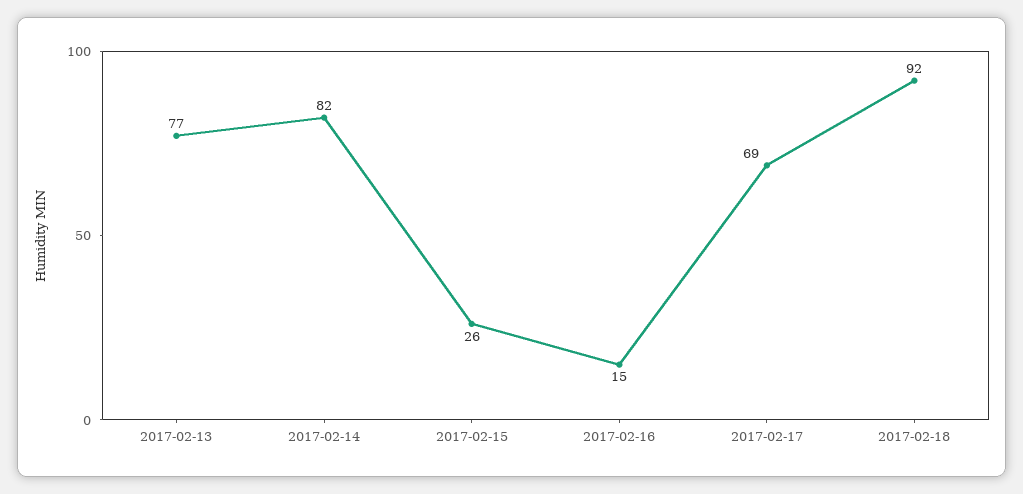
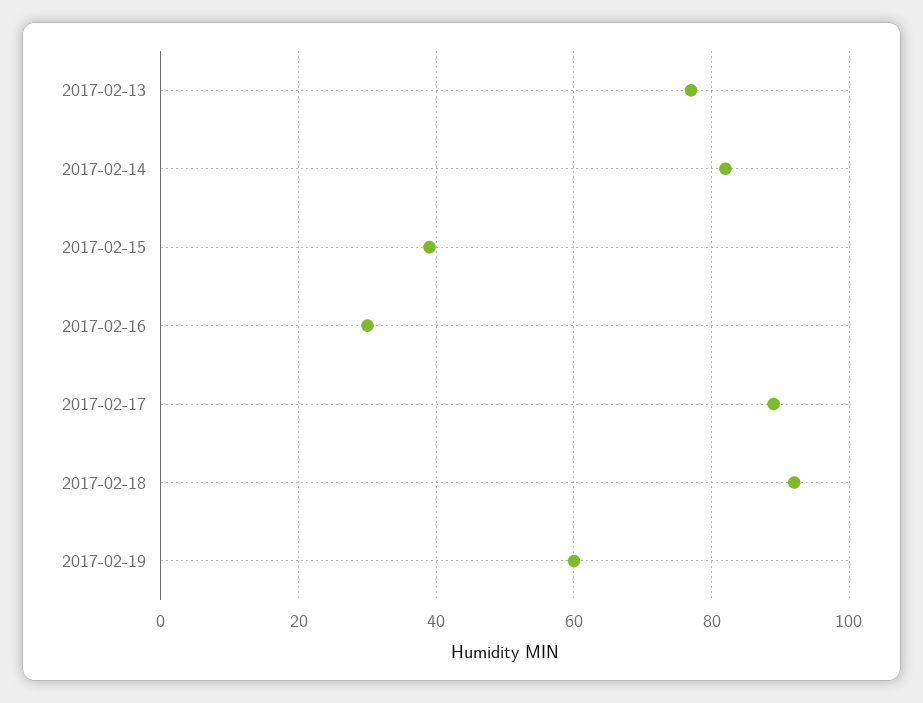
2017-02-15: 26 -> 40
2017-02-16: 15 -> 30
2017-02-17: 69 -> 90
2017-02-19: none -> 60

